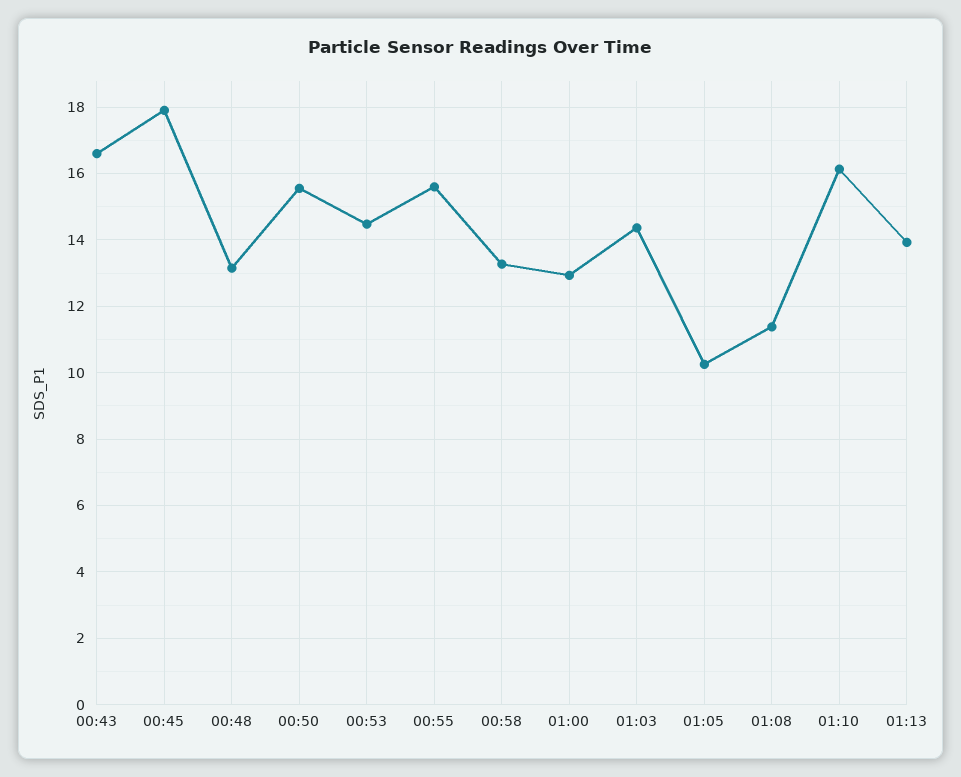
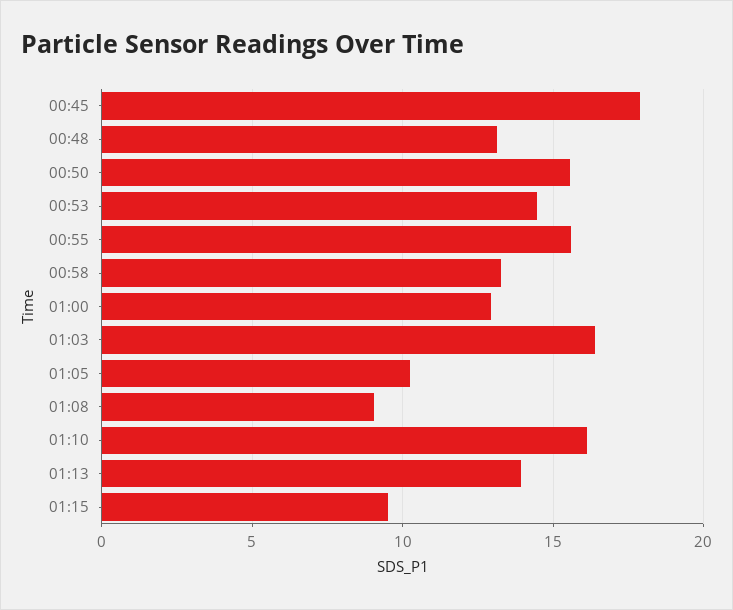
00:43: 16.6 -> none
01:03: 14.4 -> 16.5
01:08: 11.4 -> 9
01:15: none -> 9.5

